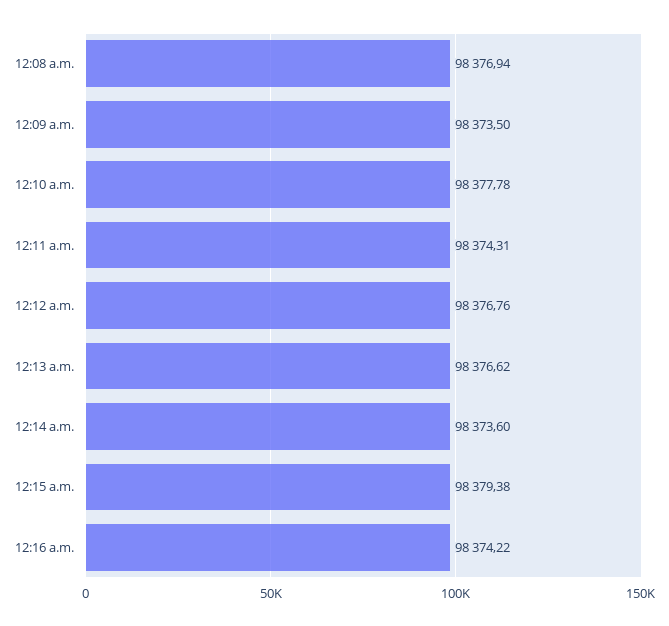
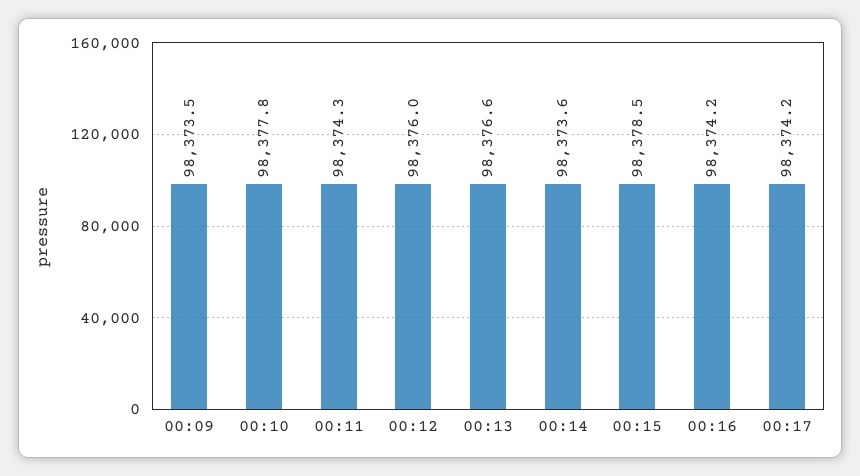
12:08 a.m.: 98376.94 -> none
12:12 a.m.: 98376.76 -> 98376
12:15 a.m.: 98379.38 -> 98378.5
00:17: none -> 98374.2

